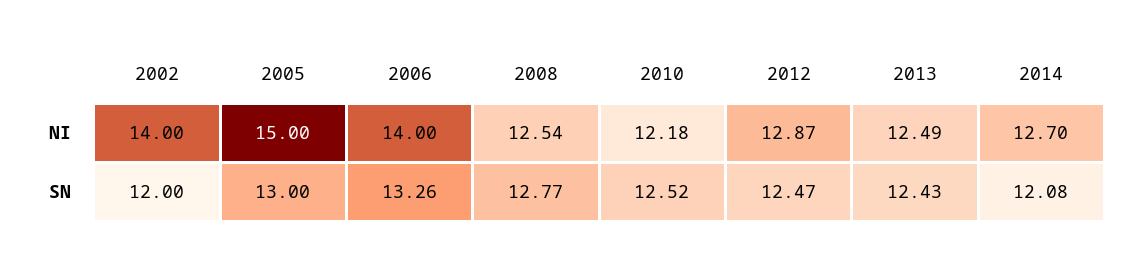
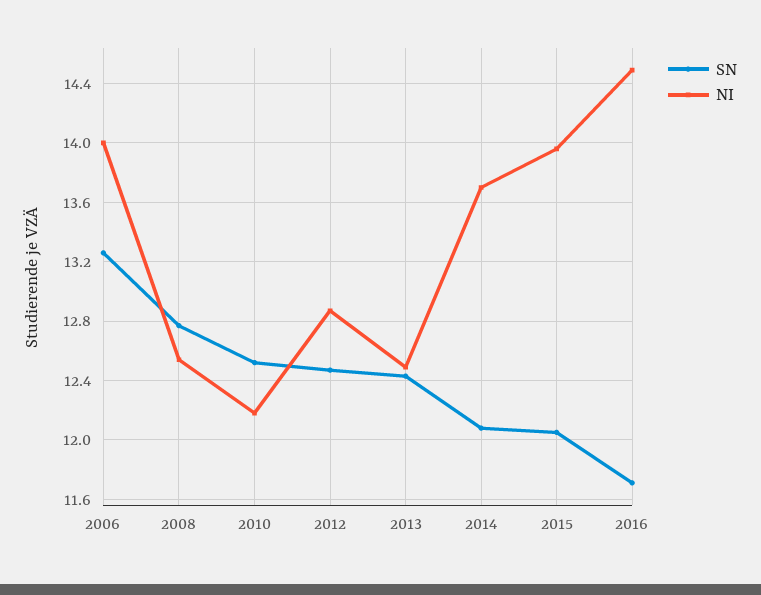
NI, 2002: 14 -> none
NI, 2005: 15 -> none
NI, 2014: 12.7 -> 13.7
SN, 2002: 12 -> none
SN, 2005: 13 -> none
SN, 2015: none -> 12.05
NI, 2015: none -> 13.95
SN, 2016: none -> 11.7
NI, 2016: none -> 14.5

